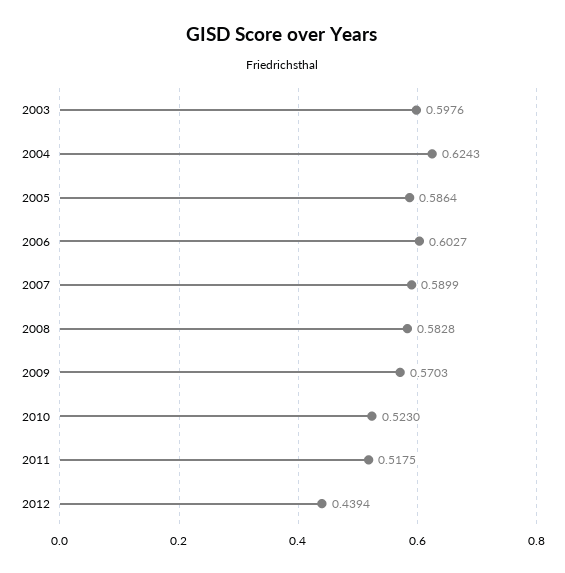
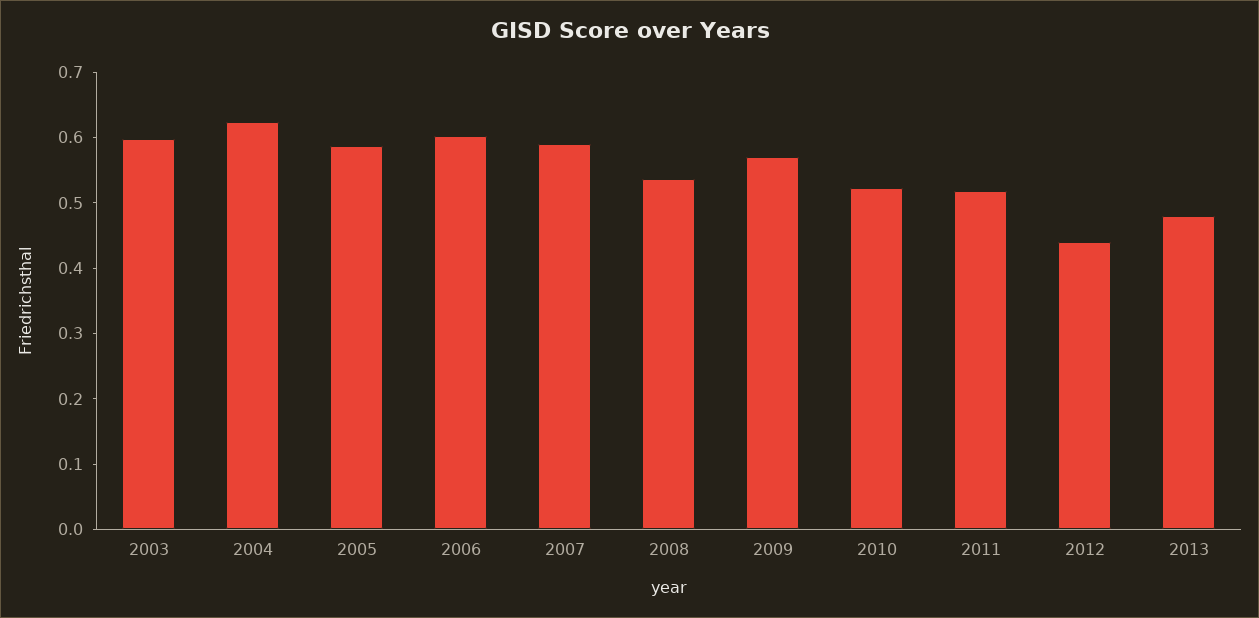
2008: 0.5828 -> 0.54
2013: none -> 0.48

